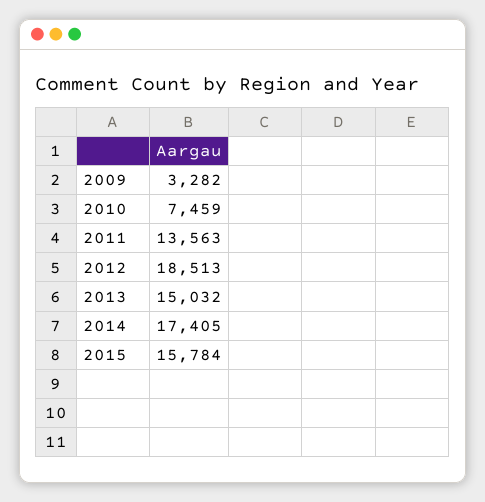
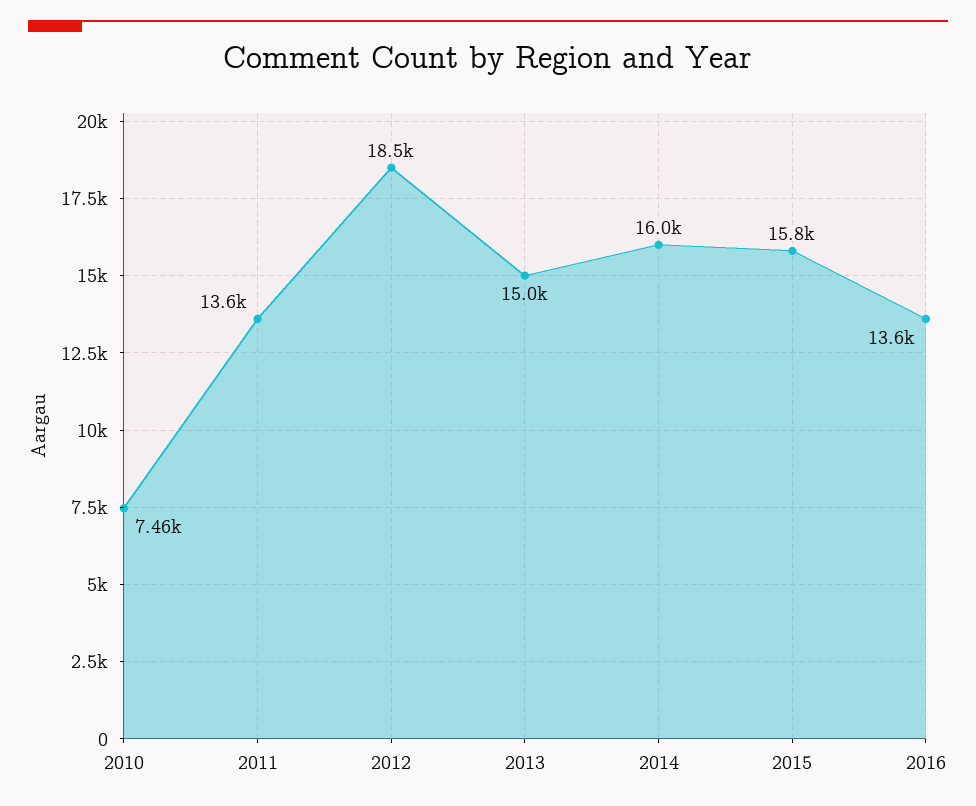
2009: 3282 -> none
2014: 17405 -> 16000
2016: none -> 13600

